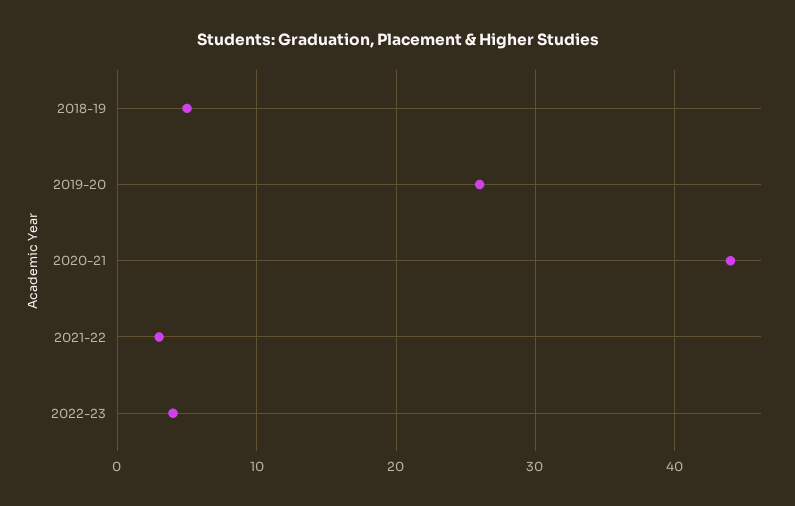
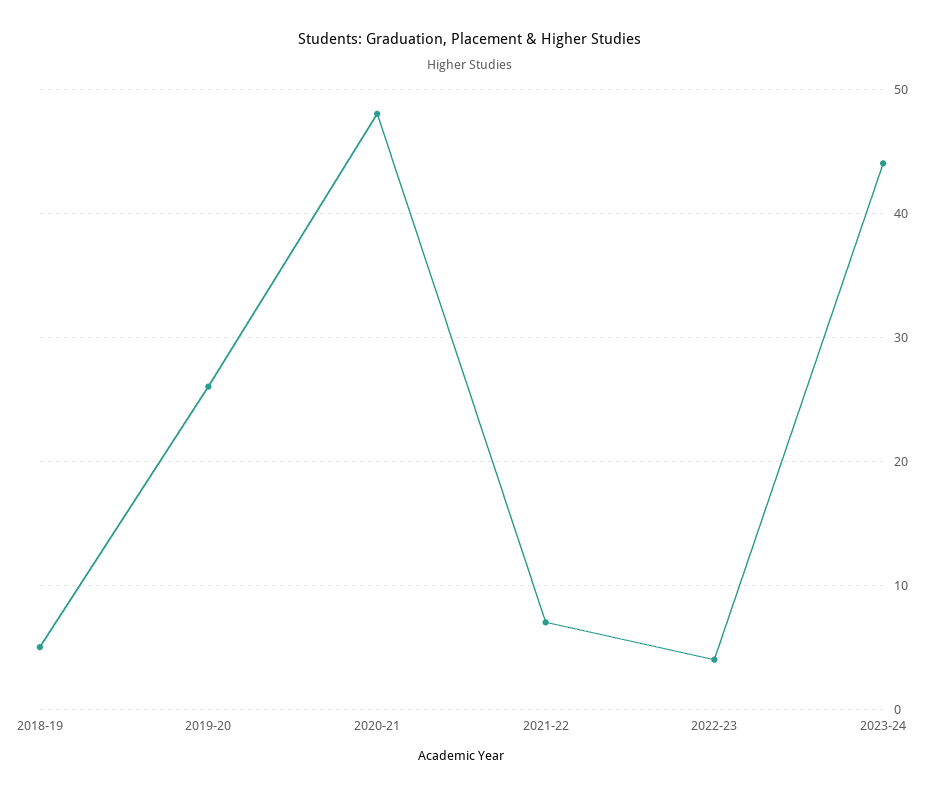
2020-21: 44 -> 48
2021-22: 3 -> 7
2023-24: none -> 44

